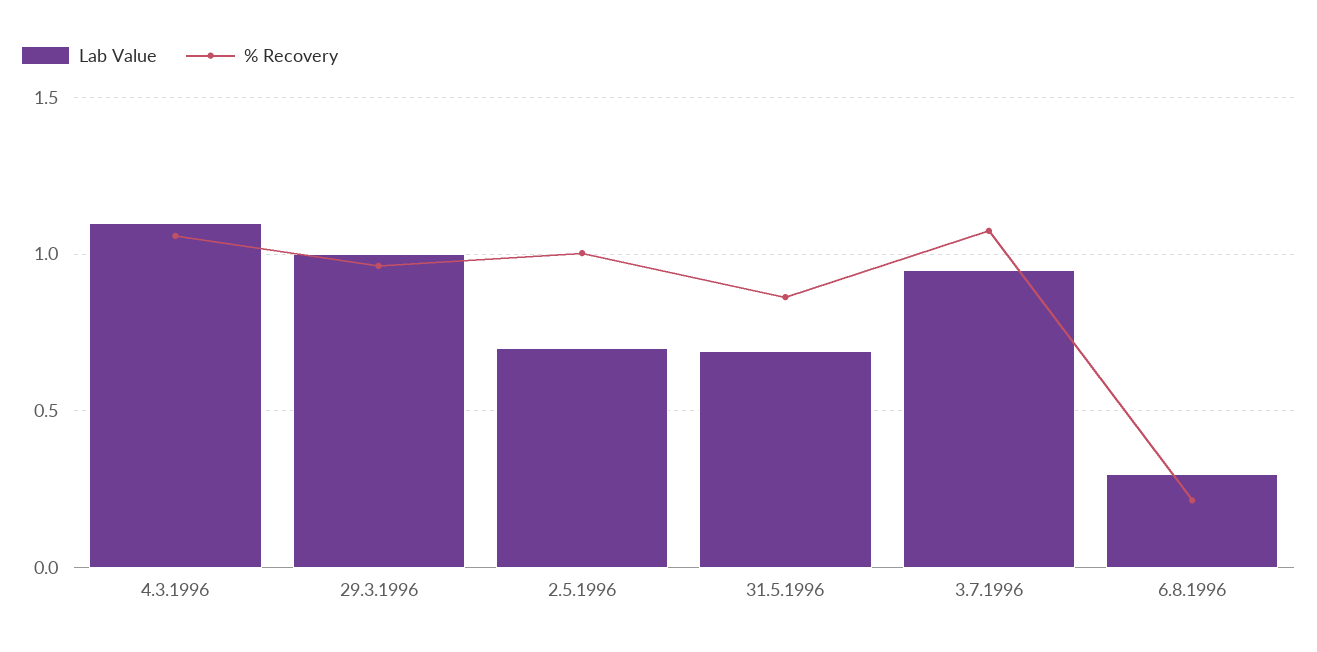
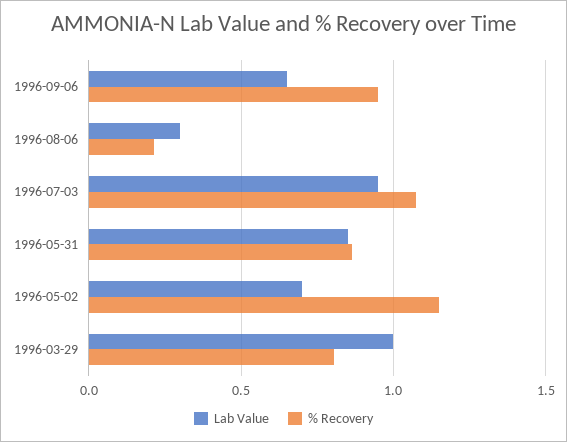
Lab Value, 4.3.1996: 1.1 -> none
% Recovery, 4.3.1996: 1.05 -> none
% Recovery, 29.3.1996: 0.95 -> 0.8
% Recovery, 2.5.1996: 1 -> 1.15
Lab Value, 31.5.1996: 0.7 -> 0.85
Lab Value, 1996-09-06: none -> 0.65
% Recovery, 1996-09-06: none -> 0.95

